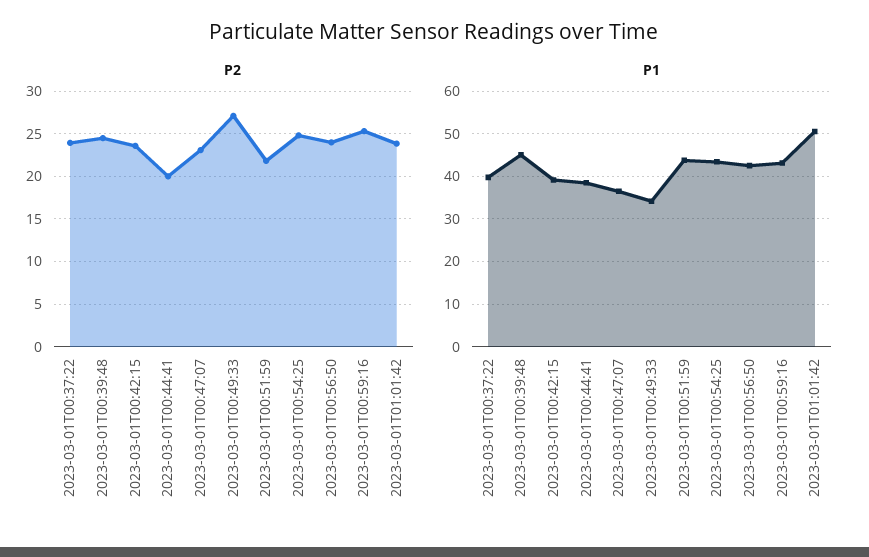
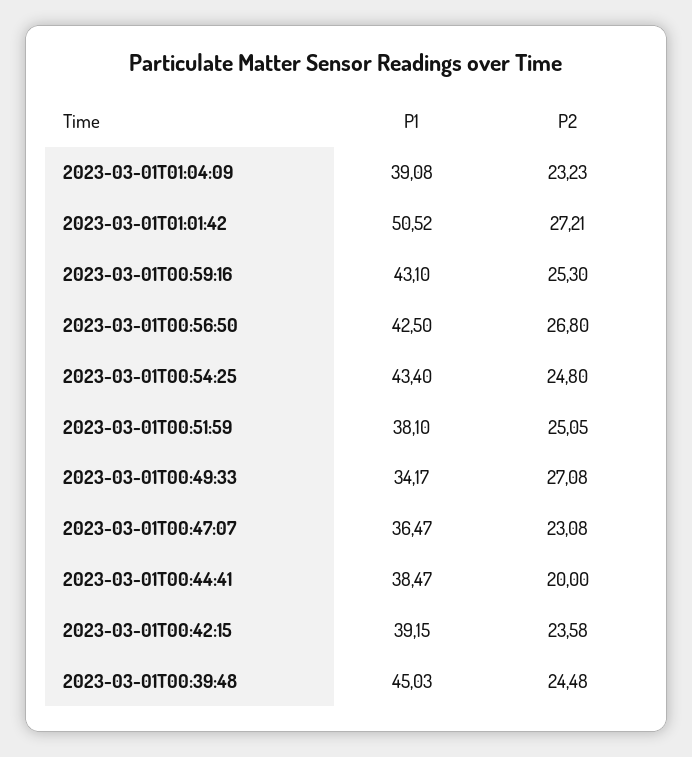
P2, 2023-03-01T00:37:22: 24 -> none
P2, 2023-03-01T00:51:59: 22 -> 25.05
P2, 2023-03-01T00:56:50: 24 -> 26.8
P2, 2023-03-01T01:01:42: 24 -> 27.21
P1, 2023-03-01T00:37:22: 40 -> none
P1, 2023-03-01T00:51:59: 44 -> 38.1
P1, 2023-03-01T01:04:09: none -> 39.08
P2, 2023-03-01T01:04:09: none -> 23.23

